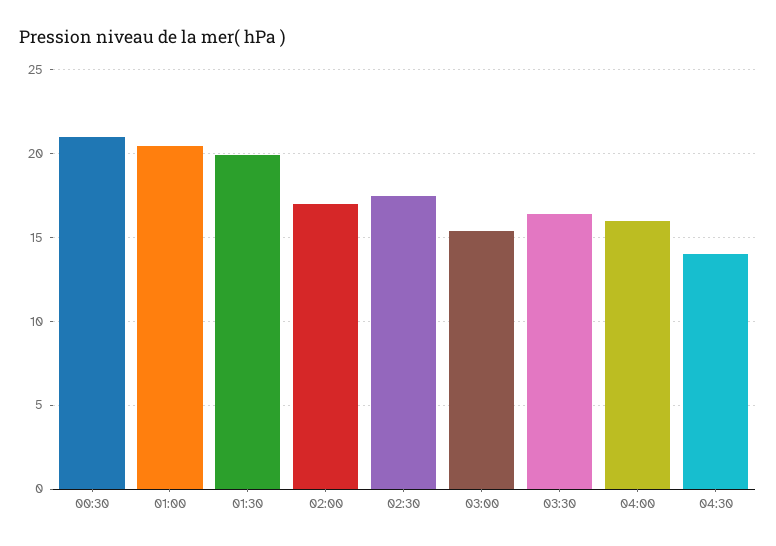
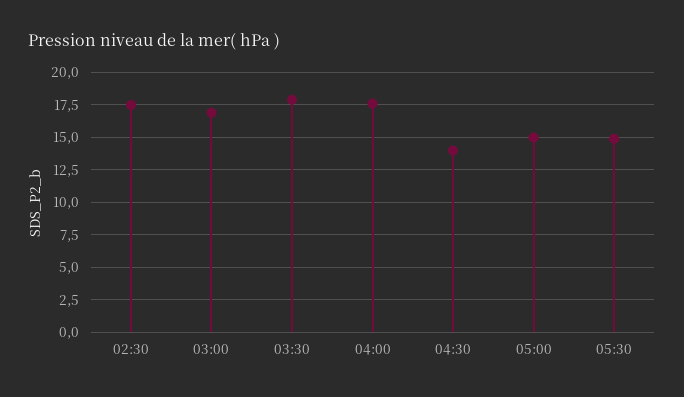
00:30: 21 -> none
01:00: 20.5 -> none
01:30: 20 -> none
02:00: 17 -> none
03:00: 15.5 -> 17
03:30: 16.5 -> 18
04:00: 16 -> 17.5
05:00: none -> 15
05:30: none -> 15

